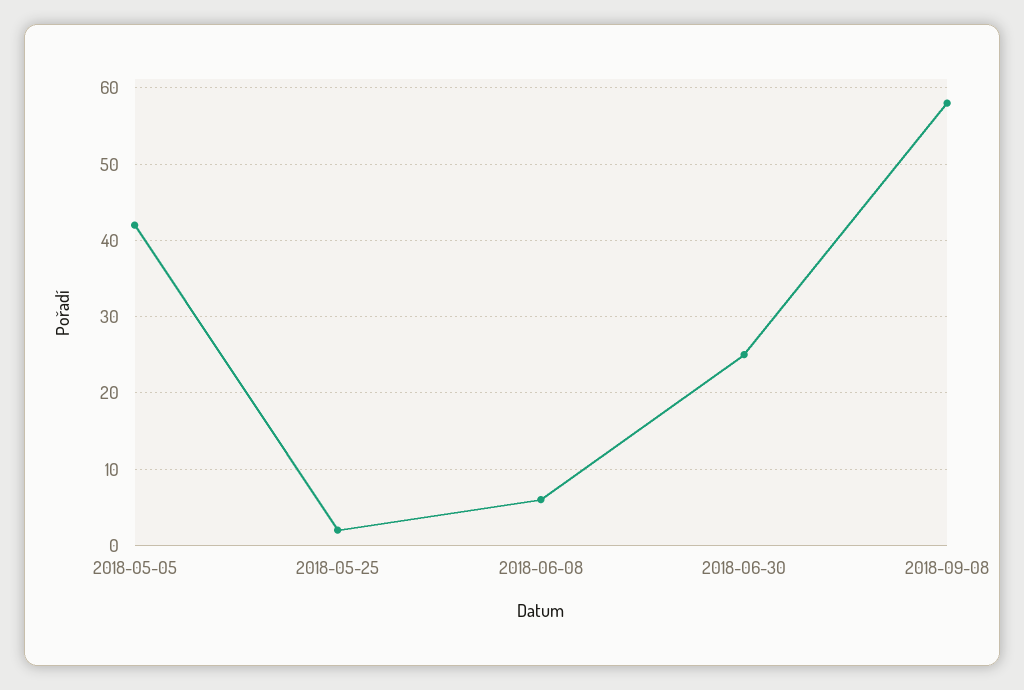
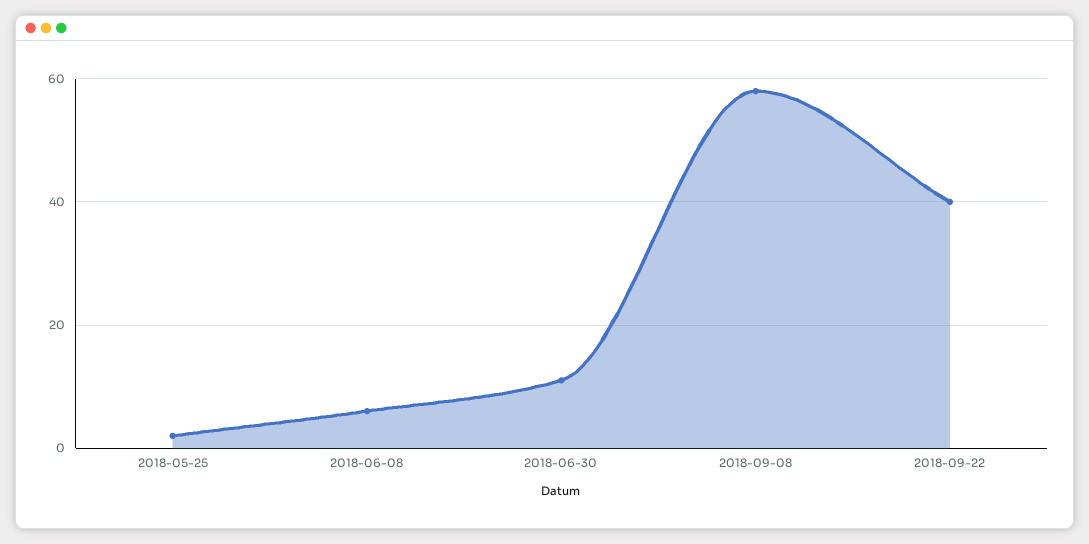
2018-05-05: 42 -> none
2018-06-30: 25 -> 10
2018-09-22: none -> 40

